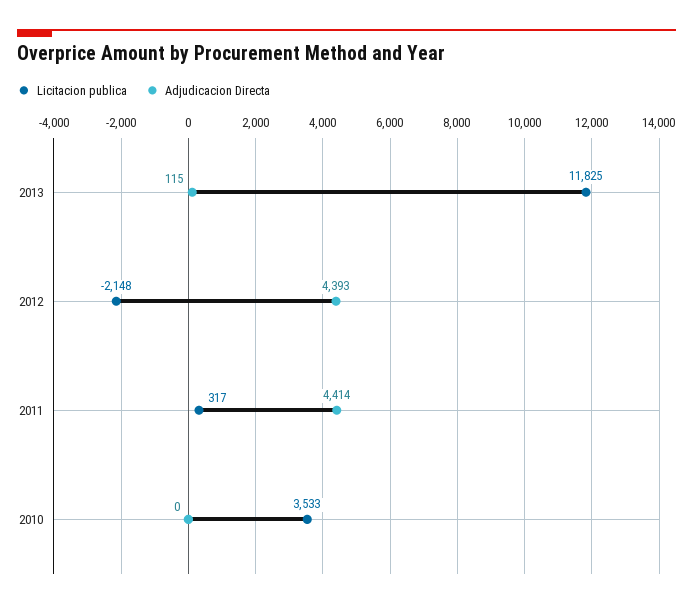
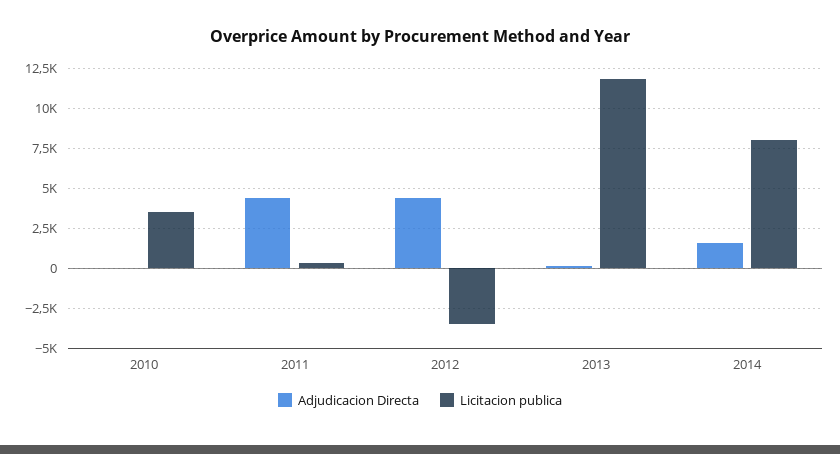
Licitacion publica, 2012: -2148 -> -3500
Adjudicacion Directa, 2014: none -> 1500
Licitacion publica, 2014: none -> 8000

